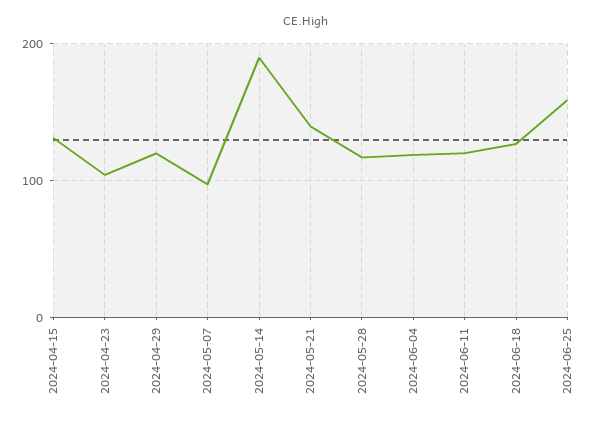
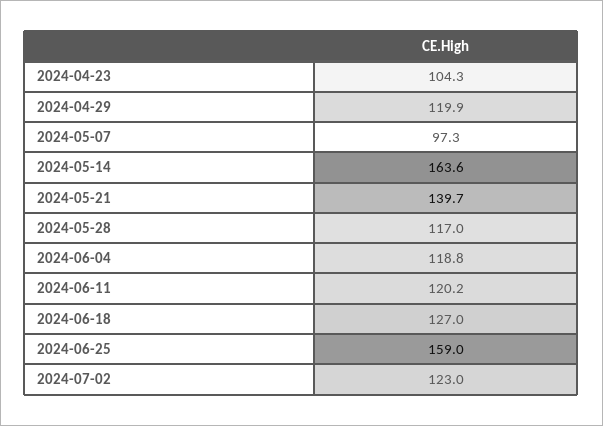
2024-04-15: 130 -> none
2024-05-14: 190 -> 163.6
2024-07-02: none -> 123

